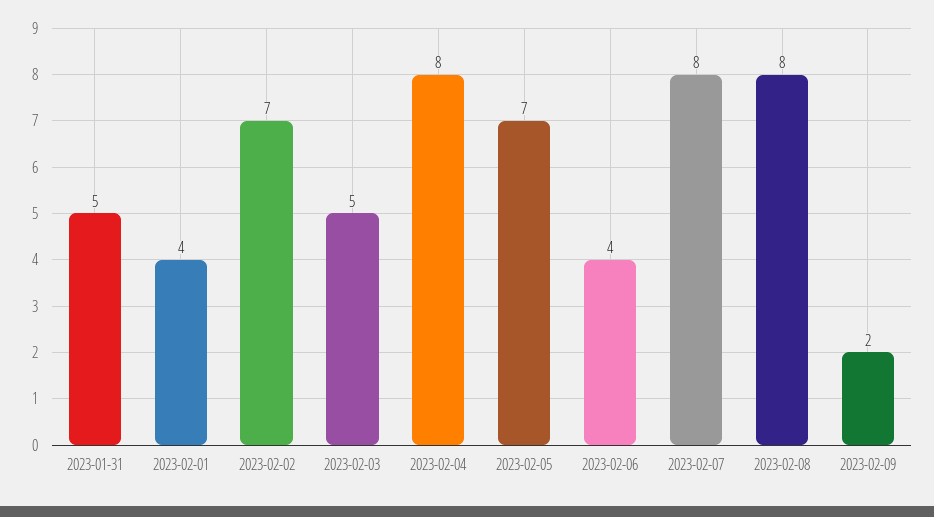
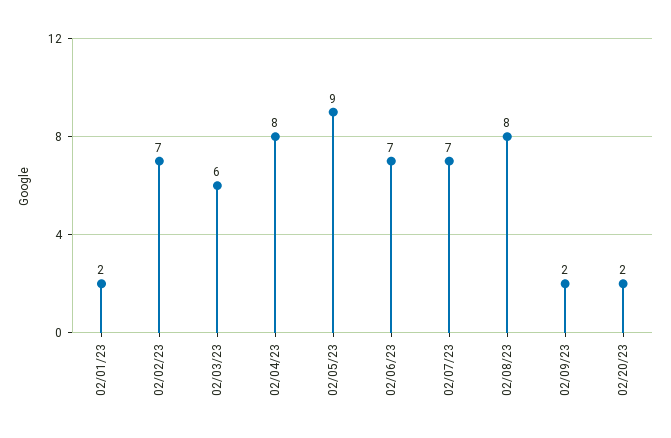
2023-01-31: 5 -> none
2023-02-01: 4 -> 2
2023-02-03: 5 -> 6
2023-02-05: 7 -> 9
2023-02-06: 4 -> 7
2023-02-07: 8 -> 7
02/20/23: none -> 2

